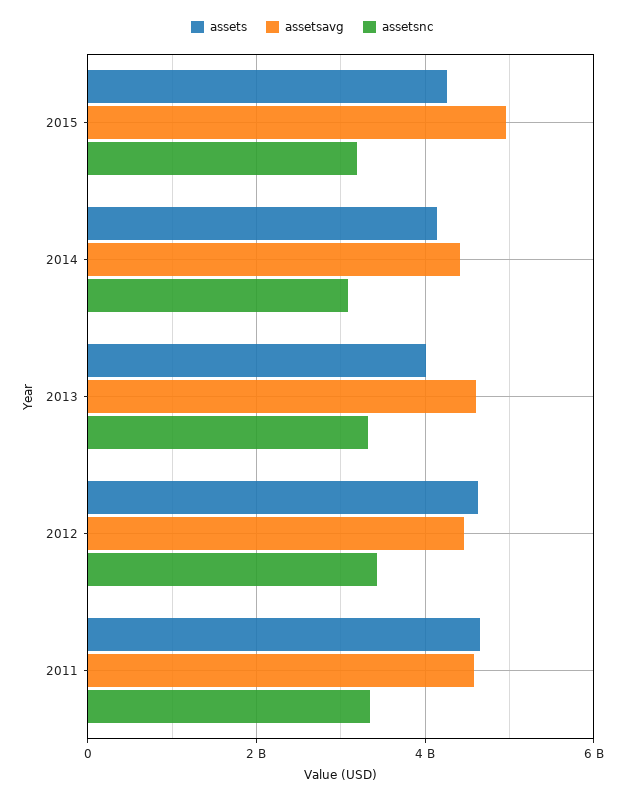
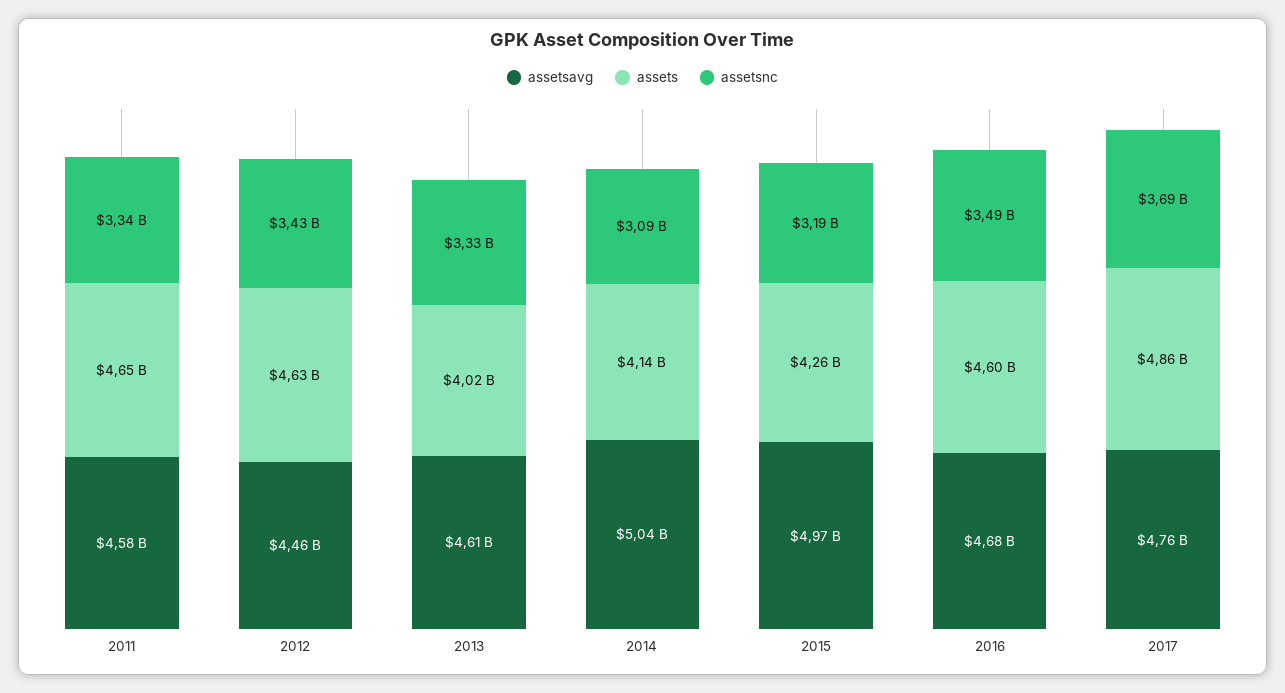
assetsavg, 2014: 4400000000 -> 5040000000
assetsavg, 2016: none -> 4680000000
assets, 2016: none -> 4600000000
assetsnc, 2016: none -> 3490000000
assetsavg, 2017: none -> 4760000000
assets, 2017: none -> 4860000000
assetsnc, 2017: none -> 3690000000

